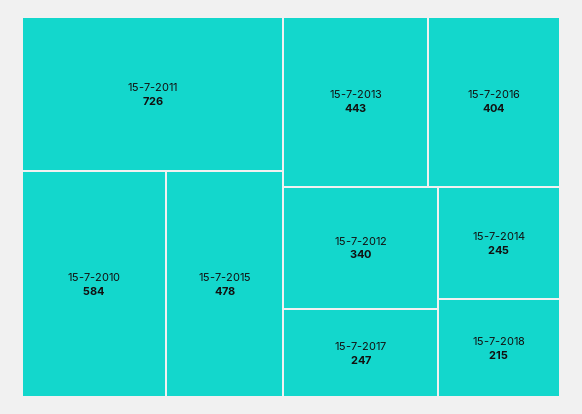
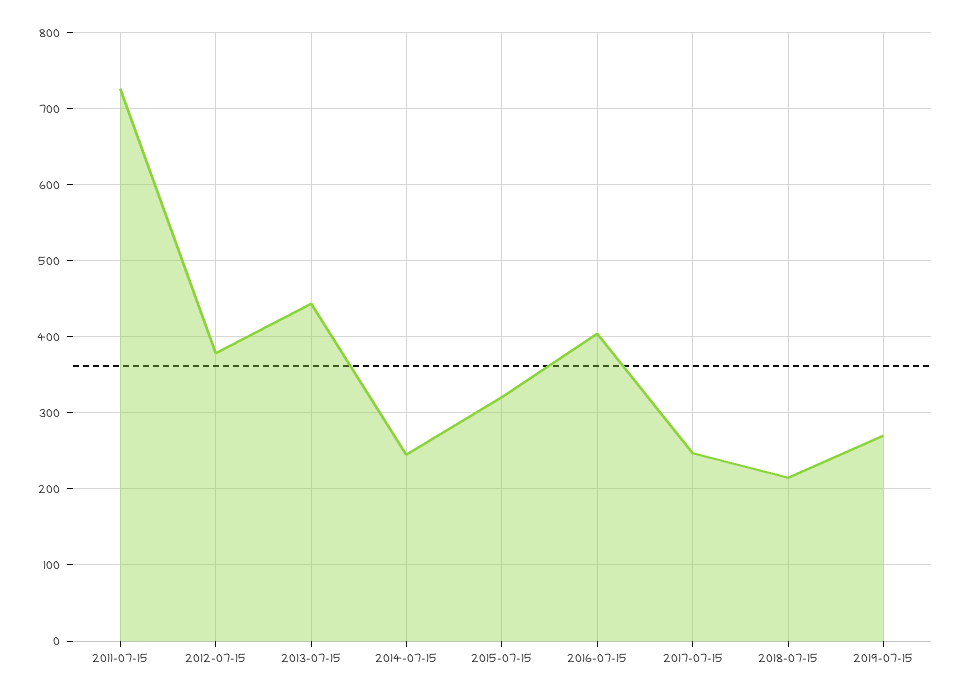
15-7-2010: 584 -> none
15-7-2015: 478 -> 320
15-7-2012: 340 -> 380
2019-07-15: none -> 270

